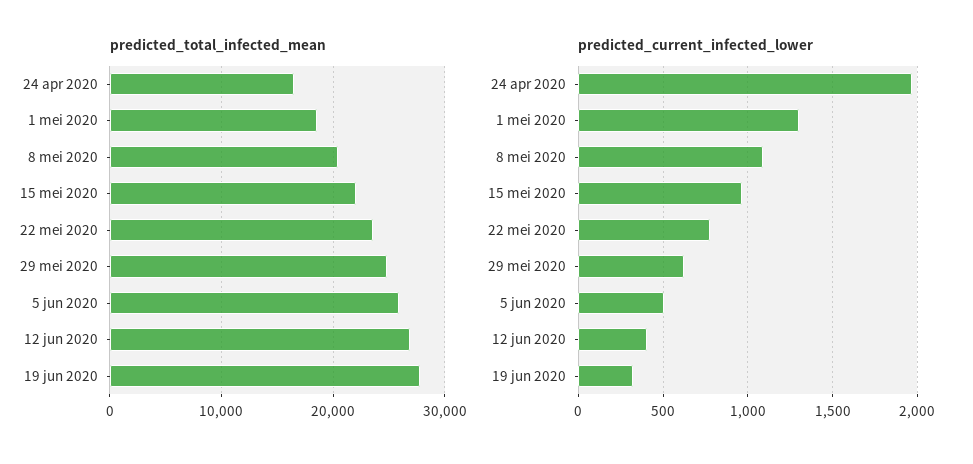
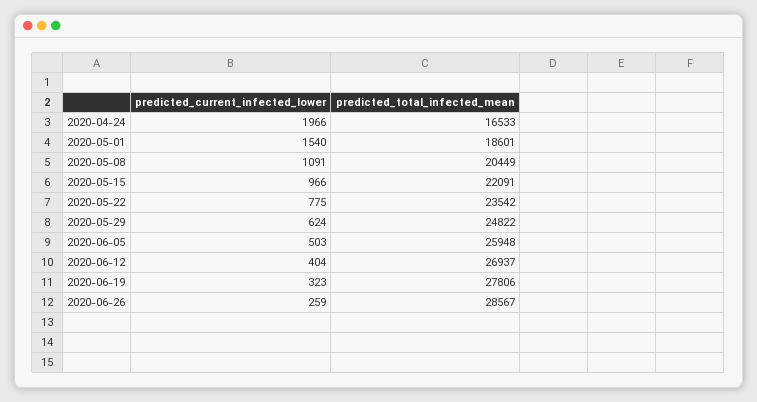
predicted_current_infected_lower, 1 mei 2020: 1300 -> 1540
predicted_current_infected_lower, 2020-06-26: none -> 259
predicted_total_infected_mean, 2020-06-26: none -> 28567

